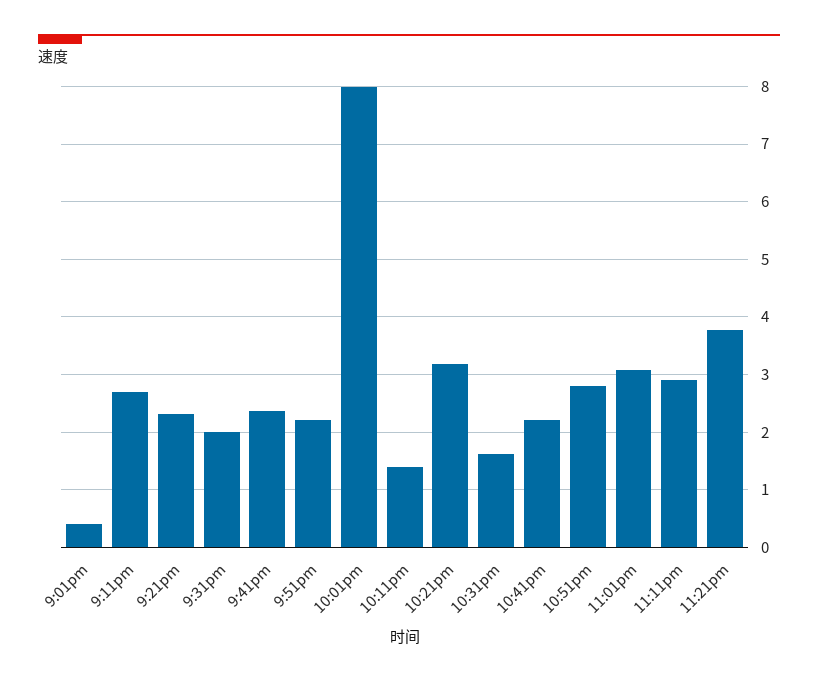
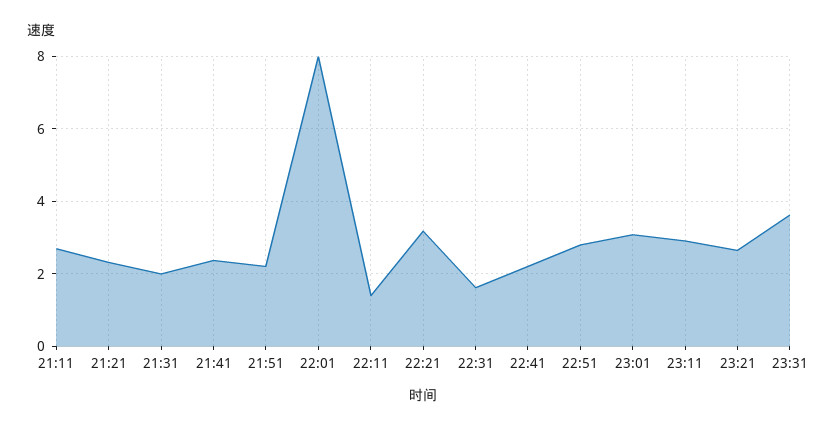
9:01pm: 0.4 -> none
11:21pm: 3.8 -> 2.6
23:31: none -> 3.6

